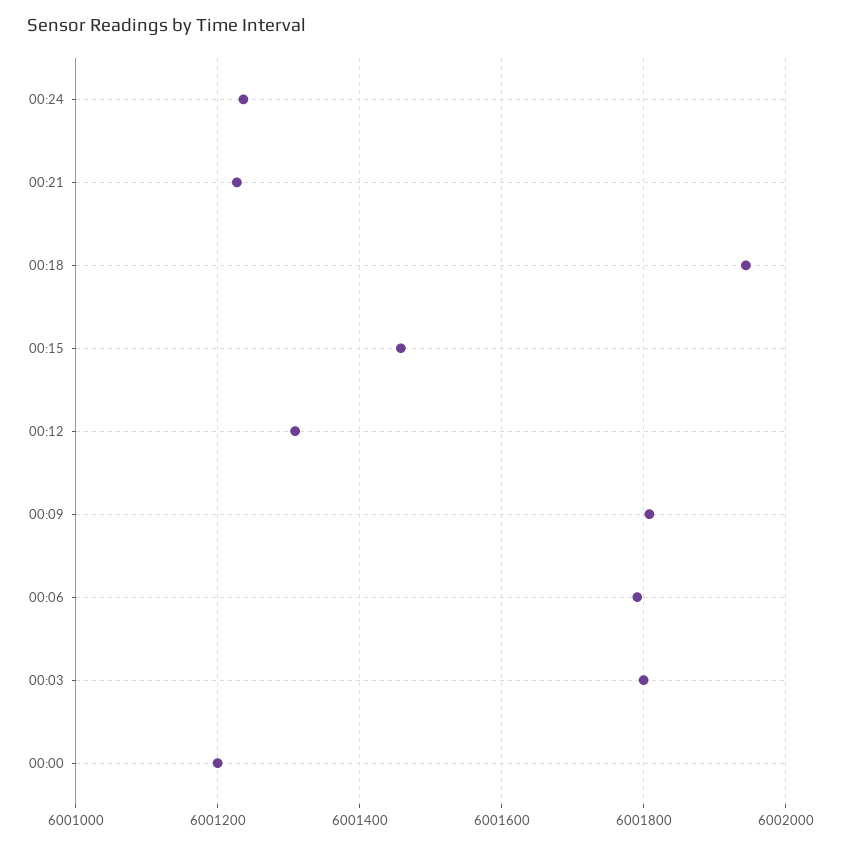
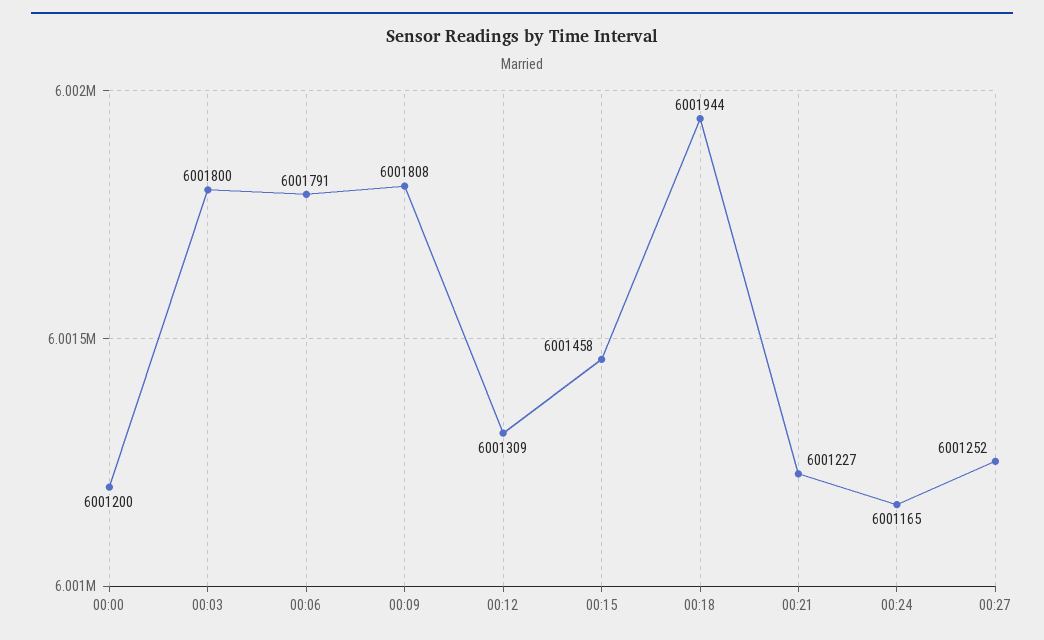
00:24: 6001240 -> 6001165
00:27: none -> 6001252

